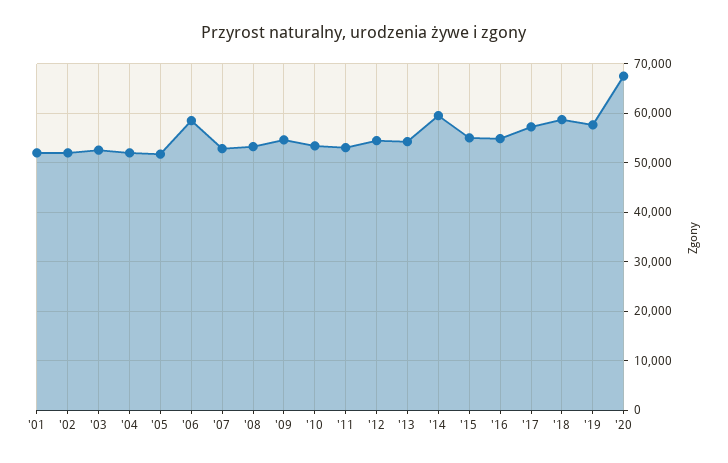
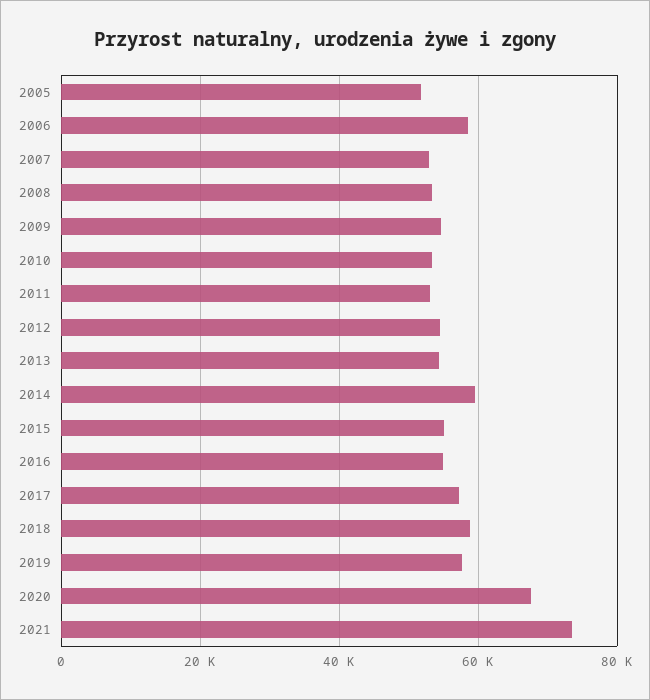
'01: 52000 -> none
'02: 52000 -> none
'03: 52000 -> none
'04: 52000 -> none
2021: none -> 74000

